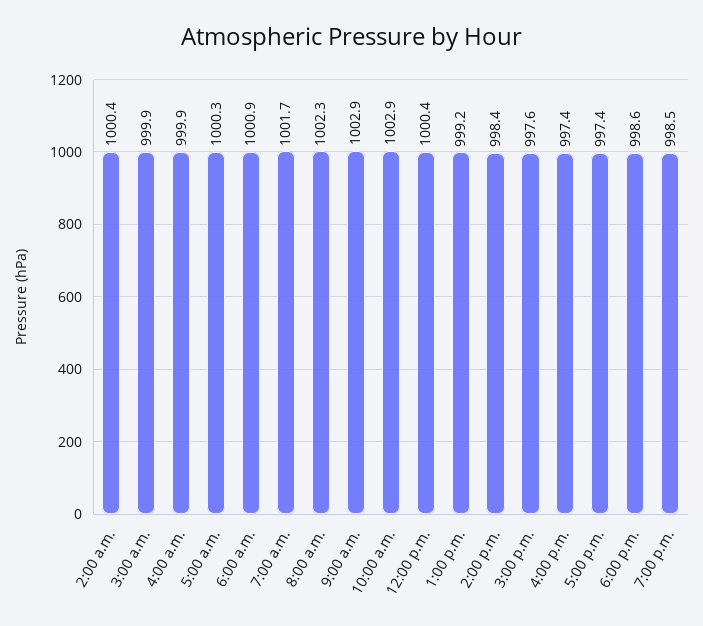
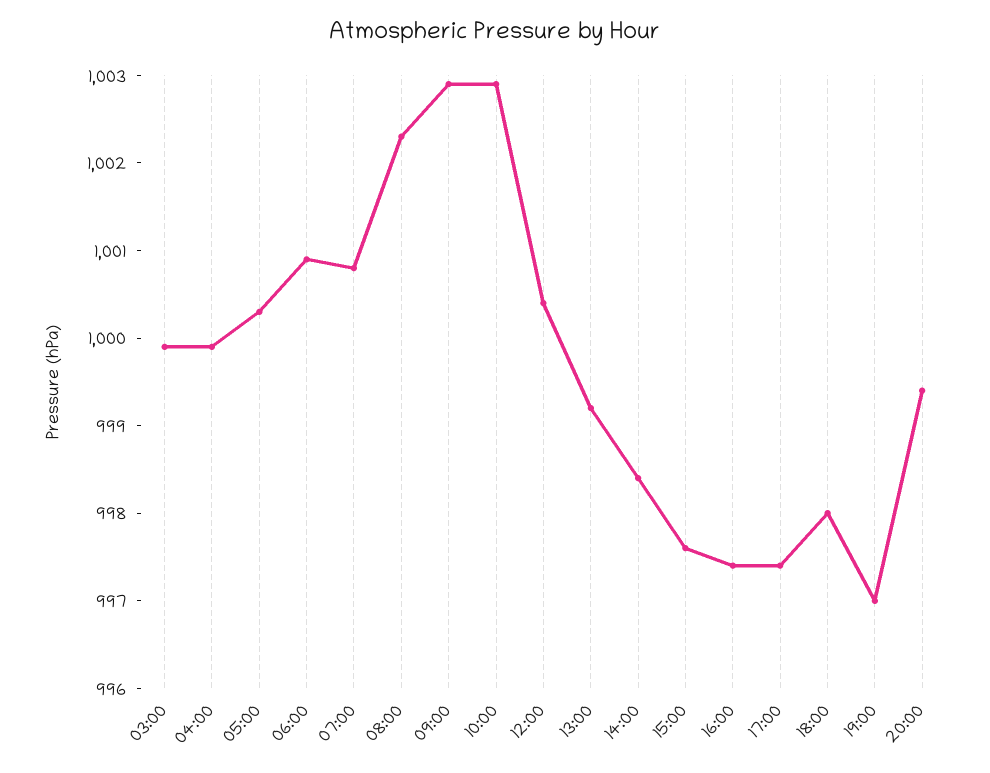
2:00 a.m.: 1000.4 -> none
7:00 a.m.: 1001.7 -> 1000.8
6:00 p.m.: 998.6 -> 998
7:00 p.m.: 998.5 -> 997
20:00: none -> 999.4

